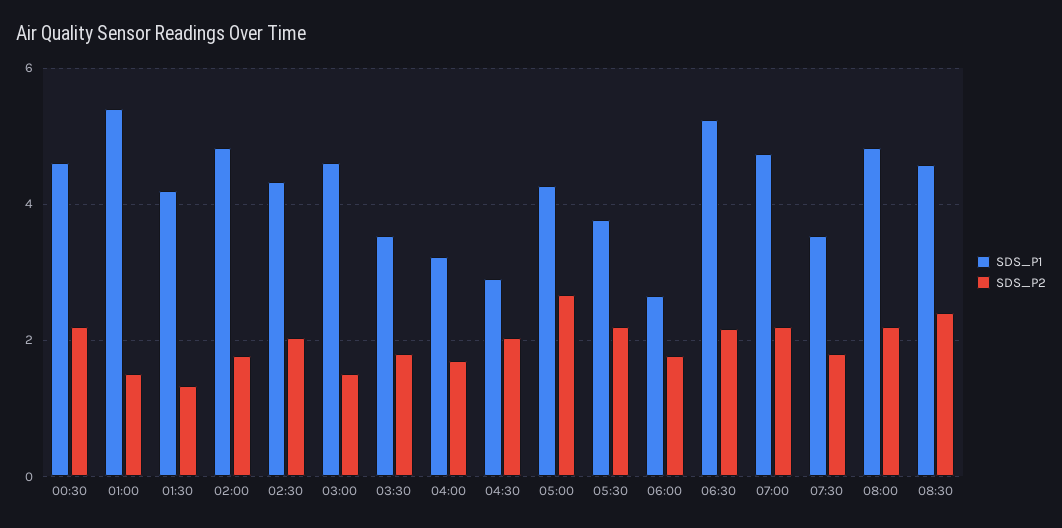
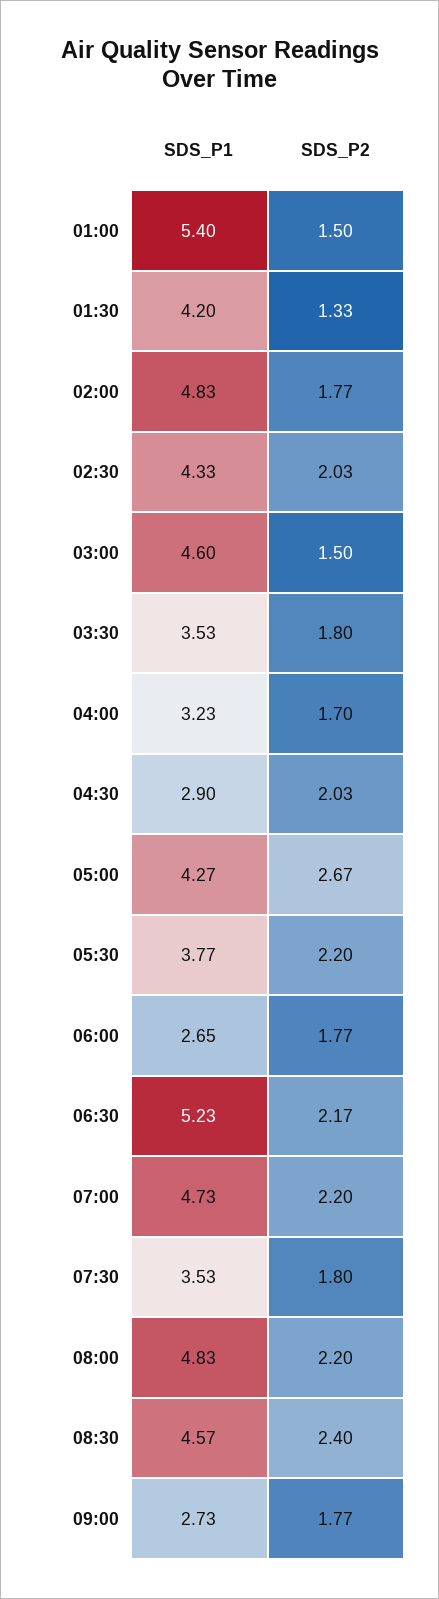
SDS_P1, 00:30: 4.6 -> none
SDS_P2, 00:30: 2.2 -> none
SDS_P1, 09:00: none -> 2.73
SDS_P2, 09:00: none -> 1.77

